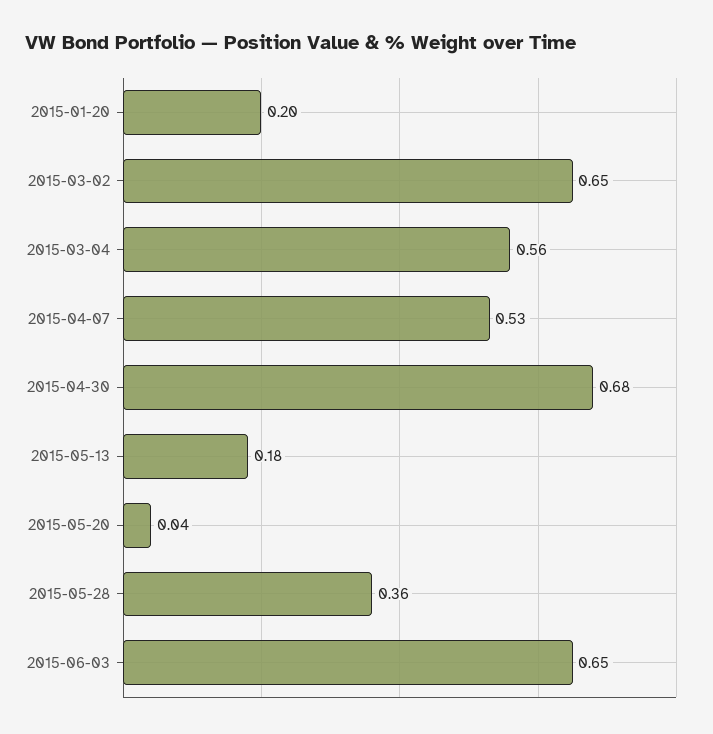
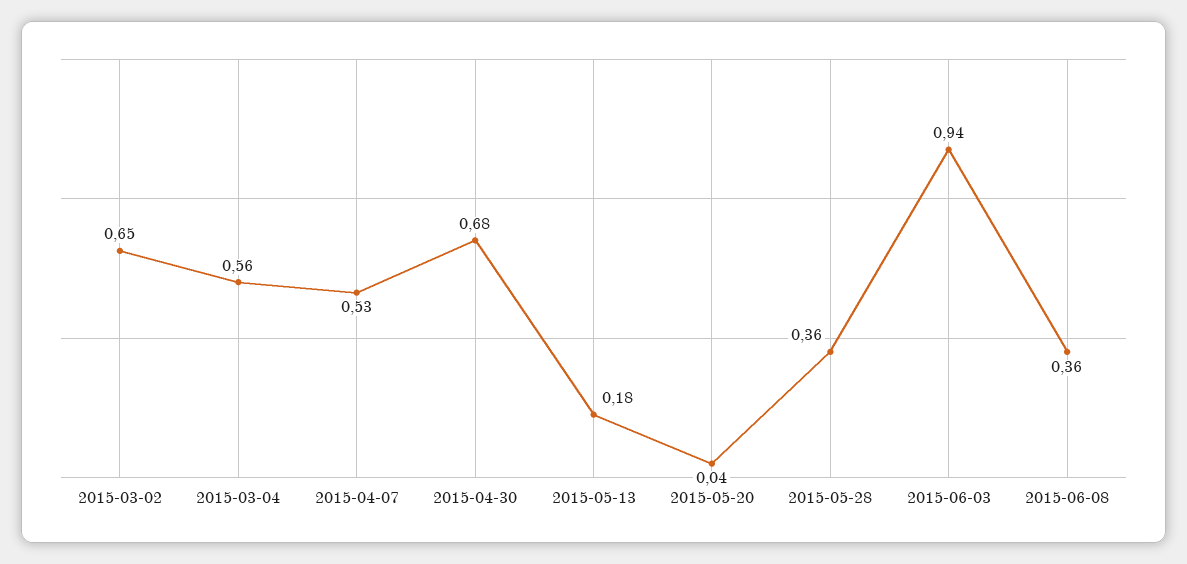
2015-01-20: 0.2 -> none
2015-06-03: 0.65 -> 0.94
2015-06-08: none -> 0.36

